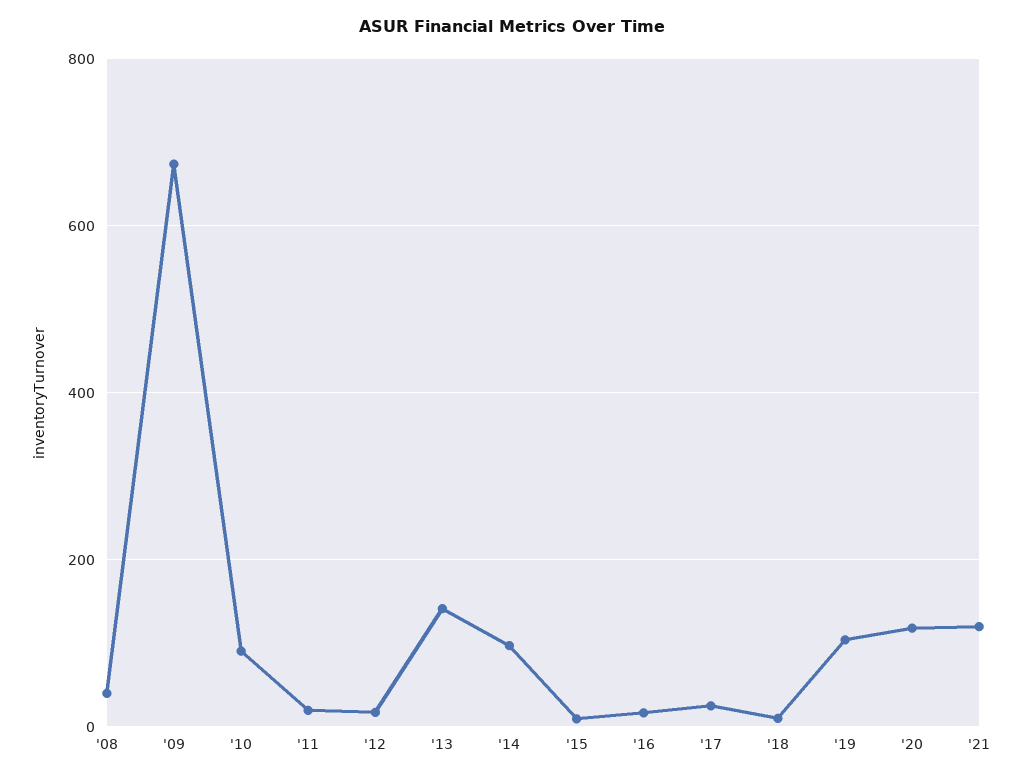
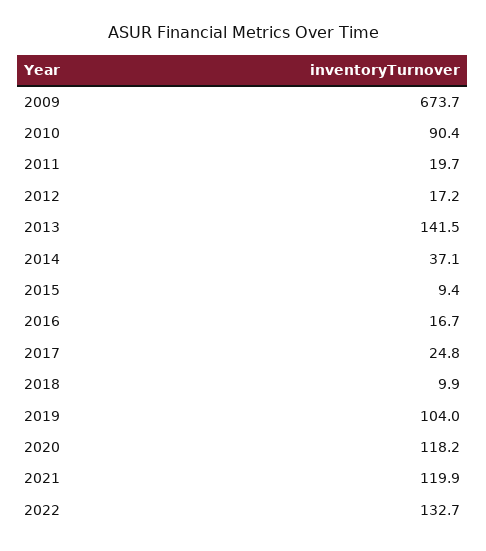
'08: 40 -> none
'14: 100 -> 37.1
2022: none -> 132.7

